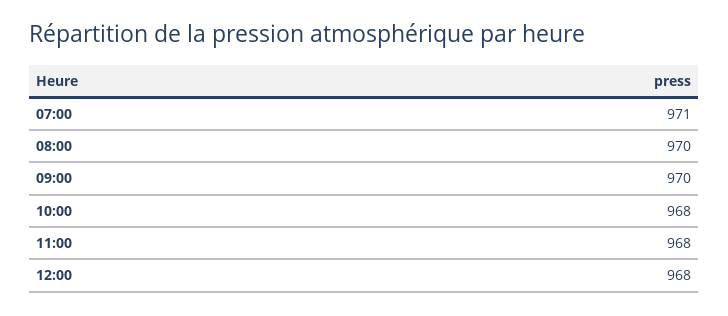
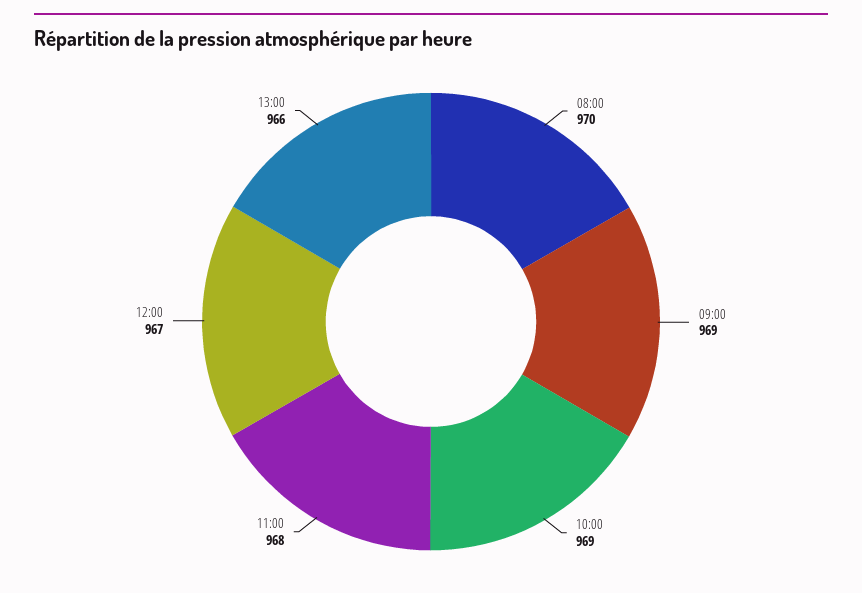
07:00: 971 -> none
09:00: 970 -> 969
10:00: 968 -> 969
12:00: 968 -> 967
13:00: none -> 966

